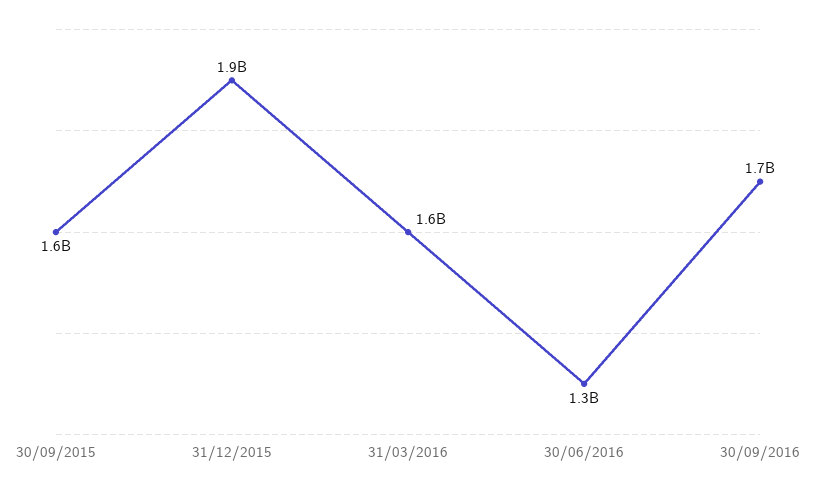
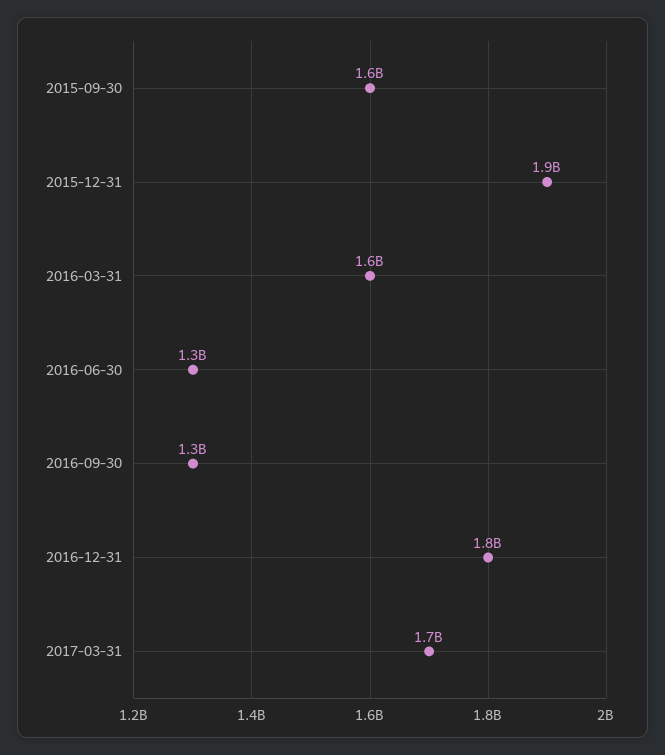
30/09/2016: 1700000000 -> 1300000000
2016-12-31: none -> 1800000000
2017-03-31: none -> 1700000000

